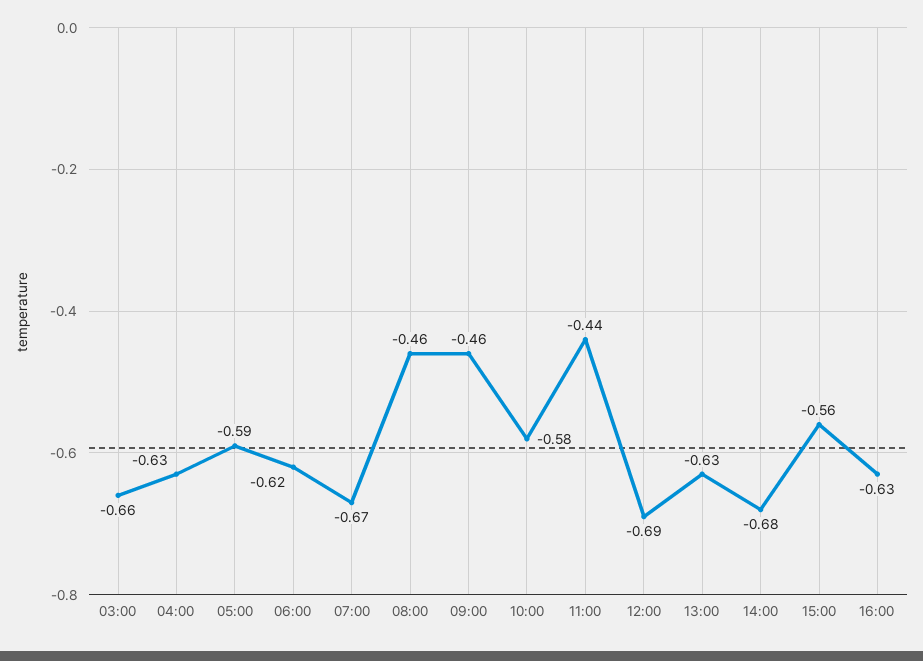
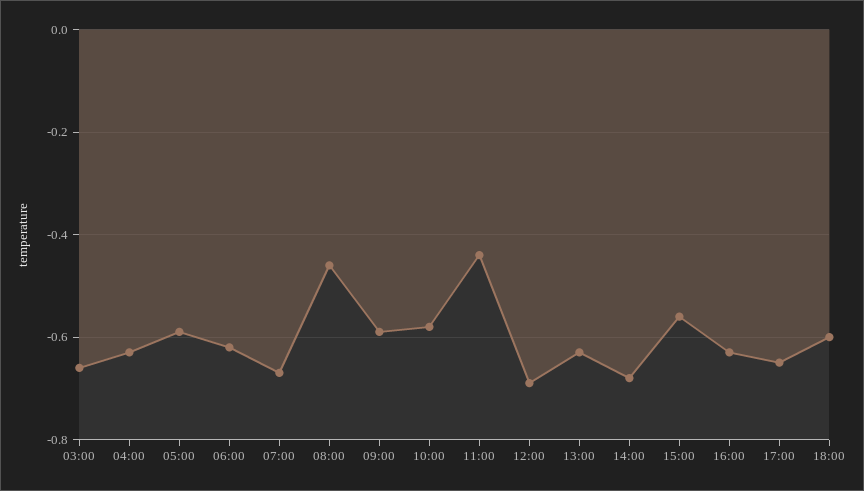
09:00: -0.46 -> -0.6
17:00: none -> -0.65
18:00: none -> -0.6

